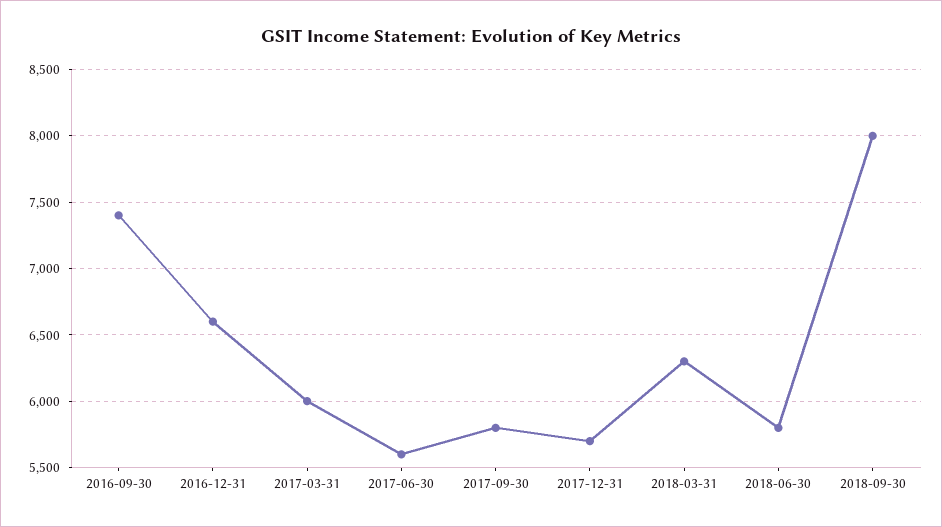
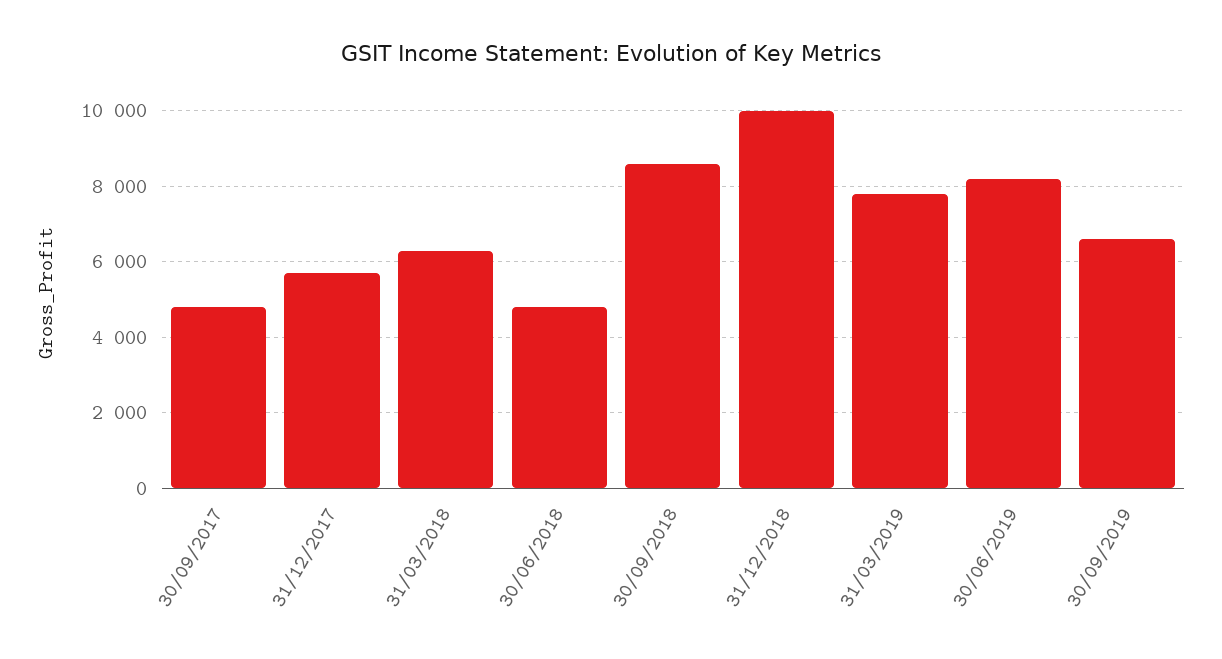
2016-09-30: 7400 -> none
2016-12-31: 6600 -> none
2017-03-31: 6000 -> none
2017-06-30: 5600 -> none
2017-09-30: 5800 -> 4800
2018-06-30: 5800 -> 4800
2018-09-30: 8000 -> 8600
31/12/2018: none -> 10000
31/03/2019: none -> 7800
30/06/2019: none -> 8200
30/09/2019: none -> 6600

